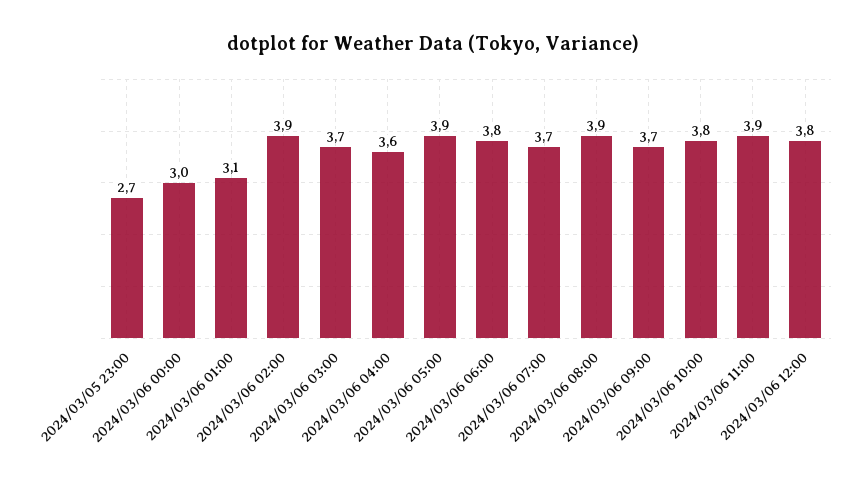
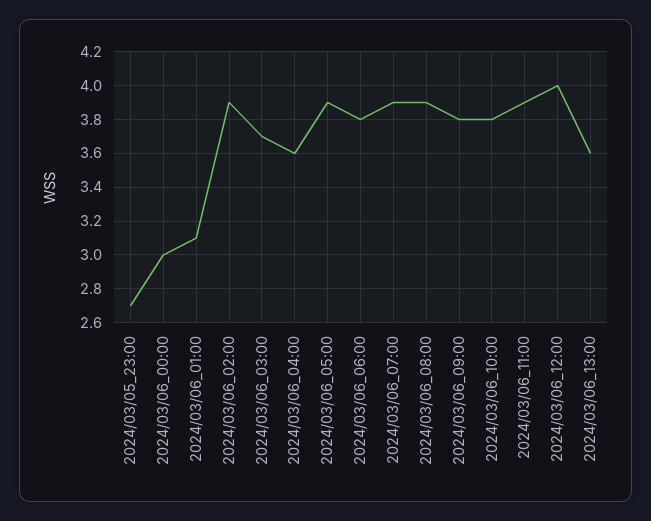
2024/03/06 07:00: 3.7 -> 3.9
2024/03/06 09:00: 3.7 -> 3.8
2024/03/06 12:00: 3.8 -> 4
2024/03/06_13:00: none -> 3.6

